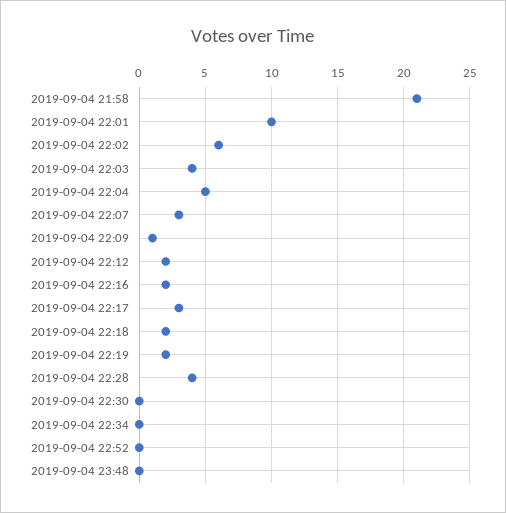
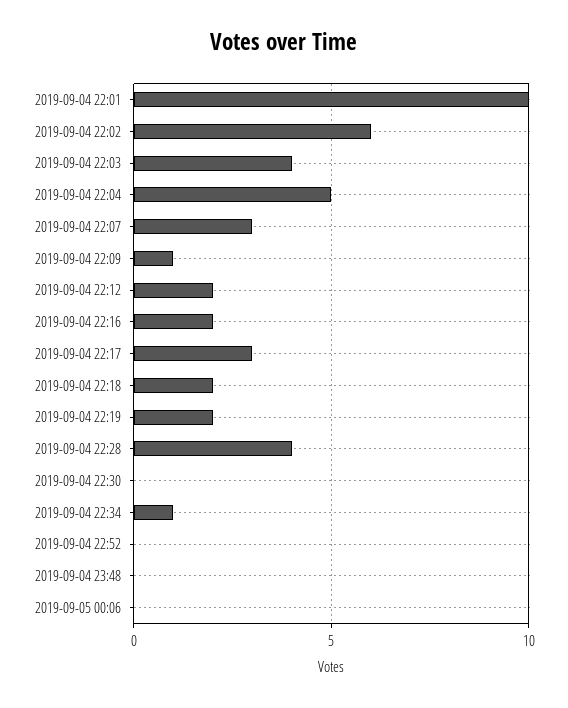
2019-09-04 21:58: 21 -> none
2019-09-04 22:34: 0 -> 1
2019-09-05 00:06: none -> 0

